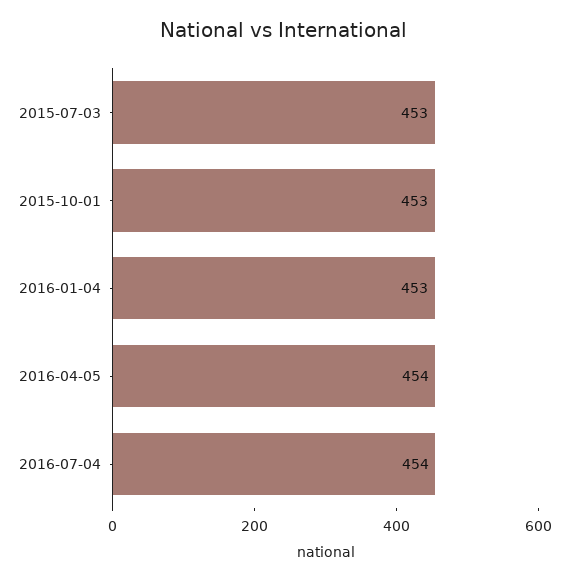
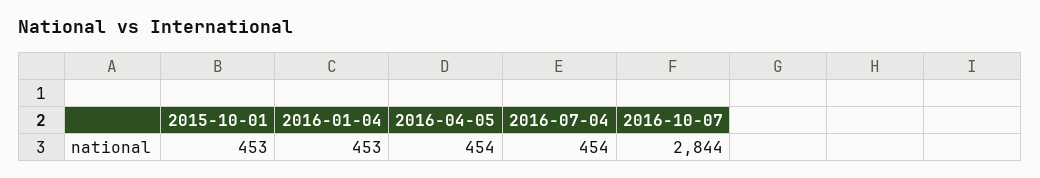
2015-07-03: 453 -> none
2016-10-07: none -> 2844

